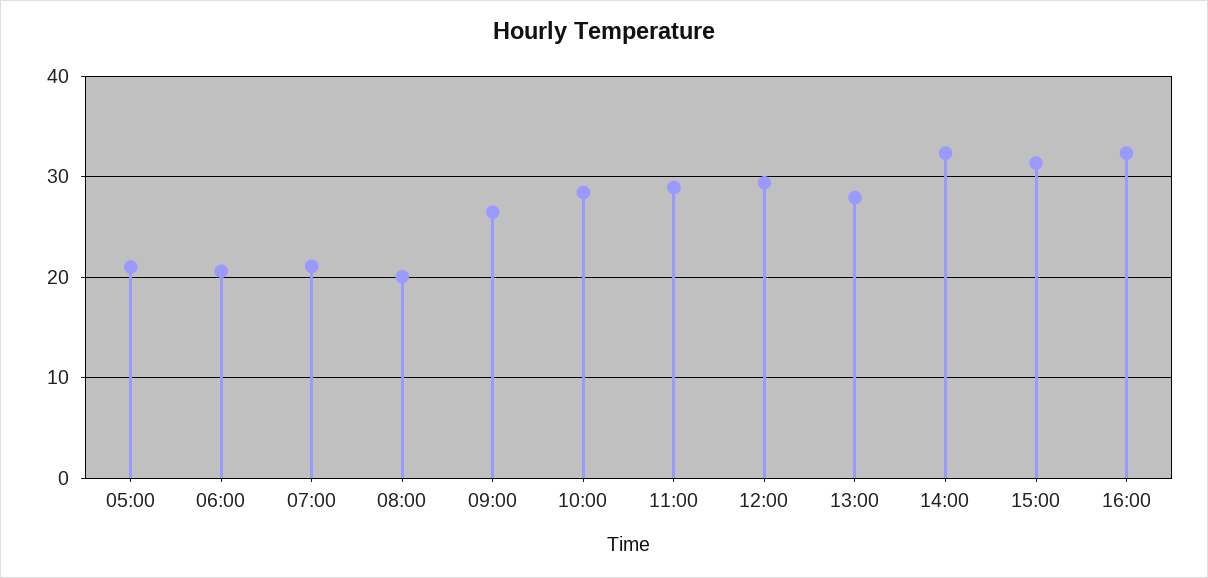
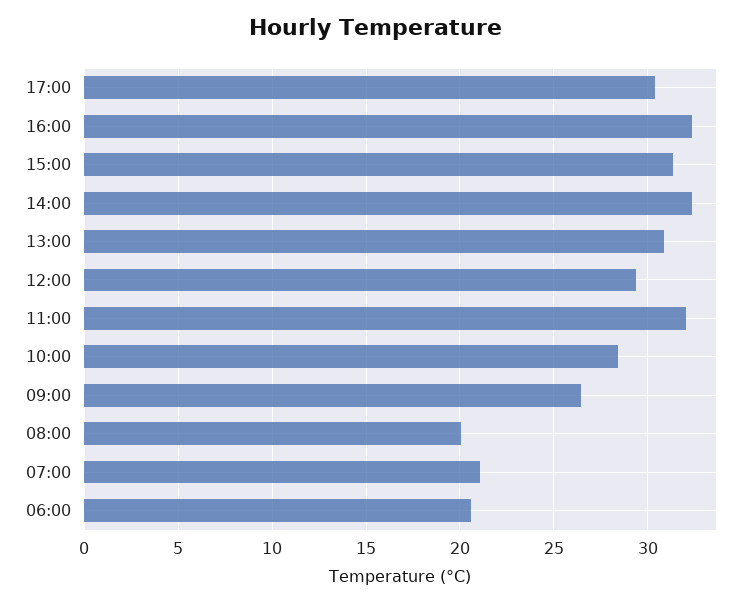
05:00: 21 -> none
11:00: 29 -> 32
13:00: 28 -> 31
17:00: none -> 30.5

